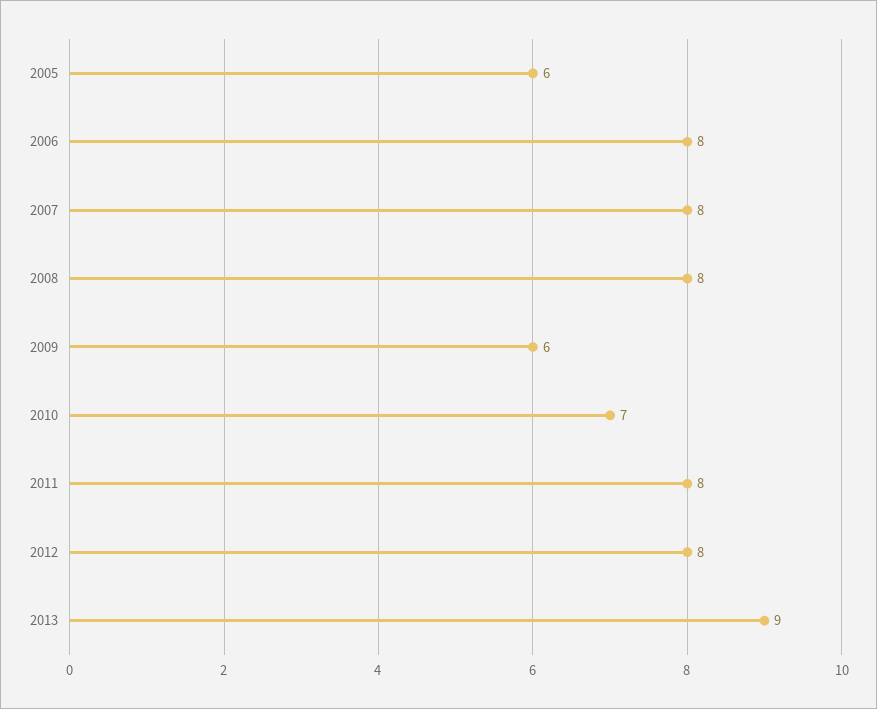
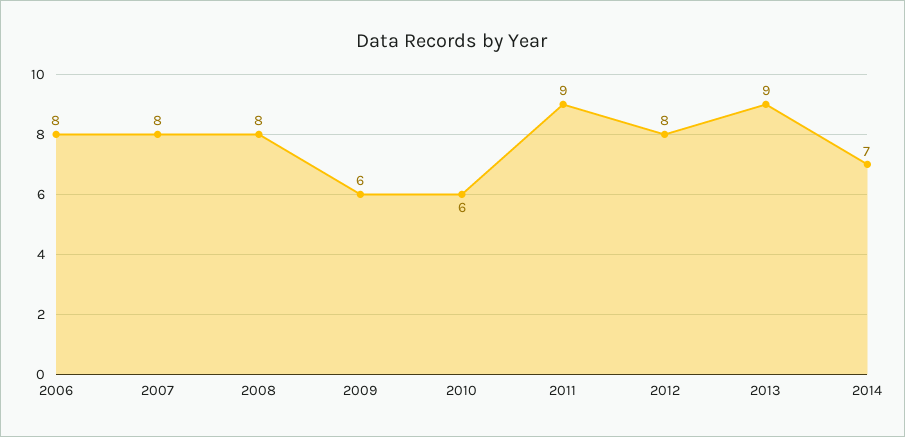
2005: 6 -> none
2010: 7 -> 6
2011: 8 -> 9
2014: none -> 7

